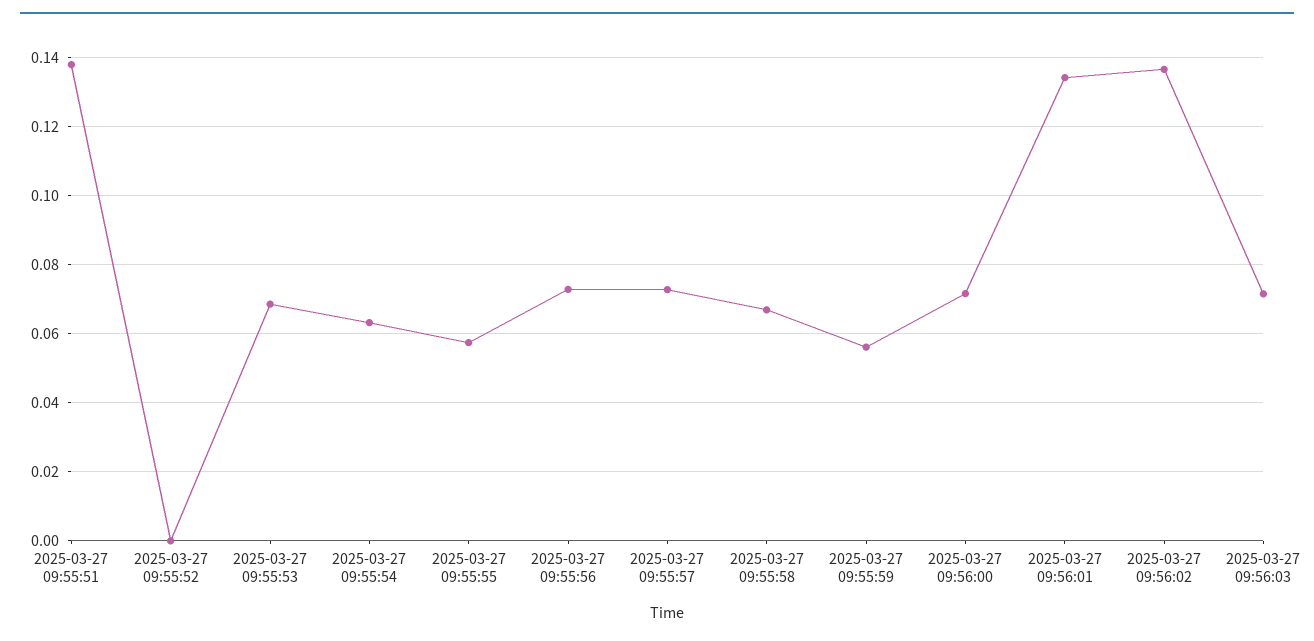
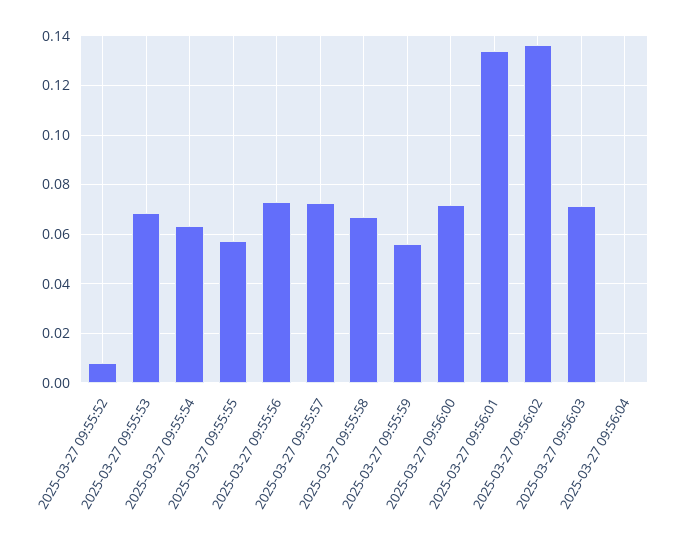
2025-03-27 09:55:51: 0.138 -> none
2025-03-27 09:55:52: 0 -> 0.0075
2025-03-27 09:56:04: none -> 0

